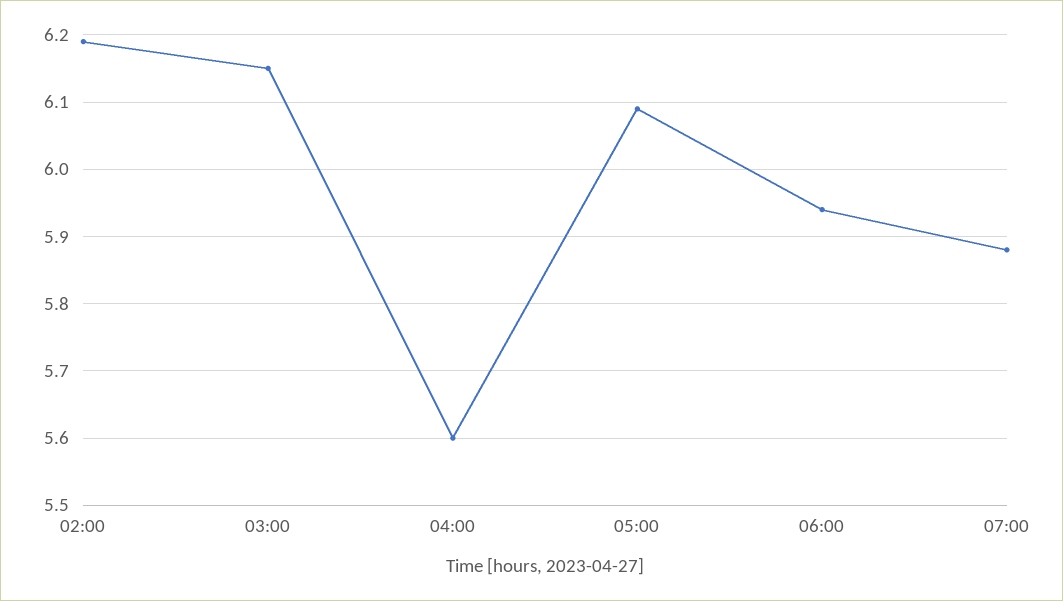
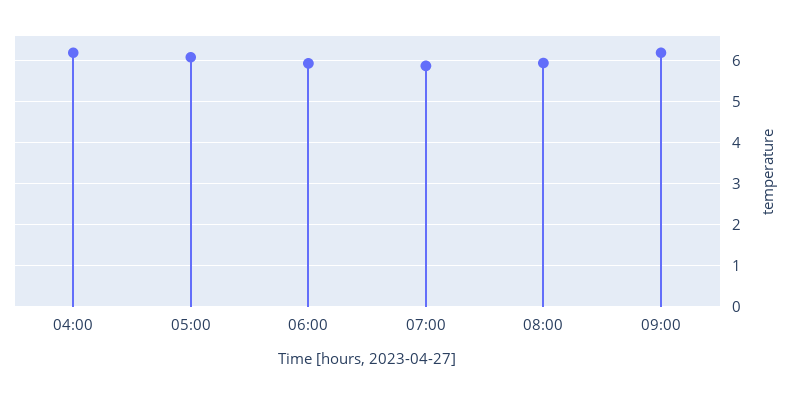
02:00: 6.19 -> none
03:00: 6.15 -> none
04:00: 5.6 -> 6.2
08:00: none -> 6
09:00: none -> 6.2

